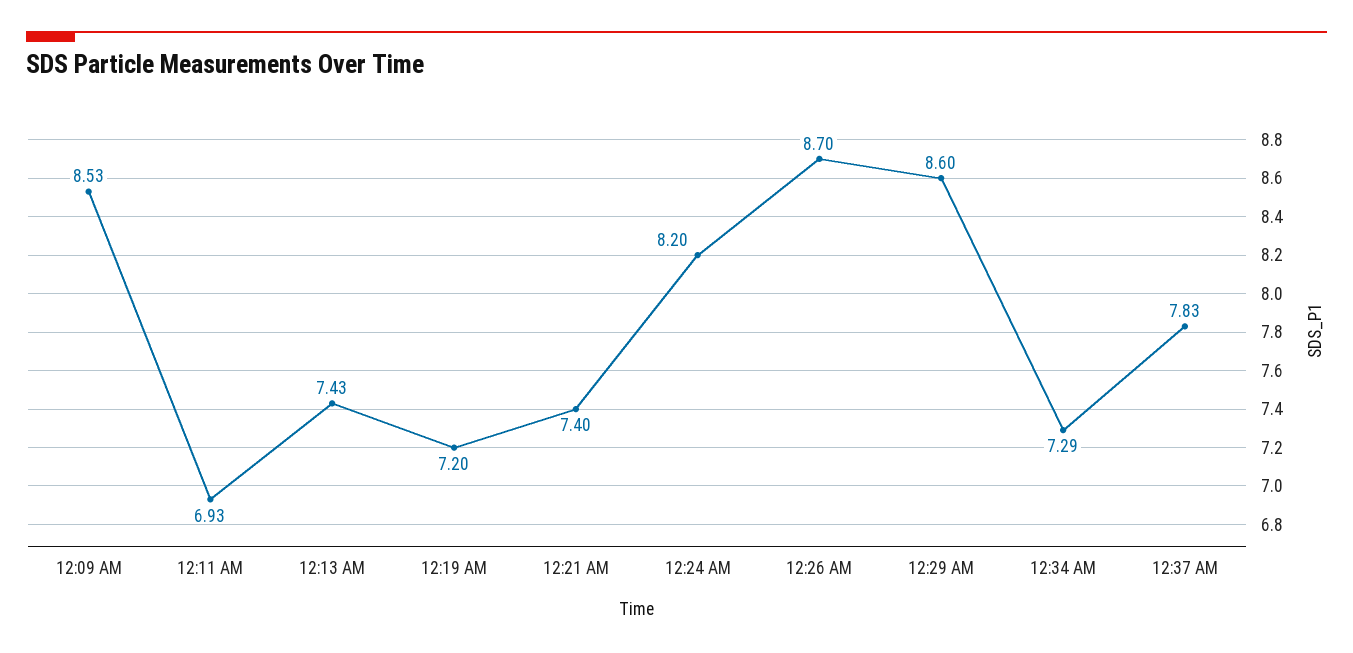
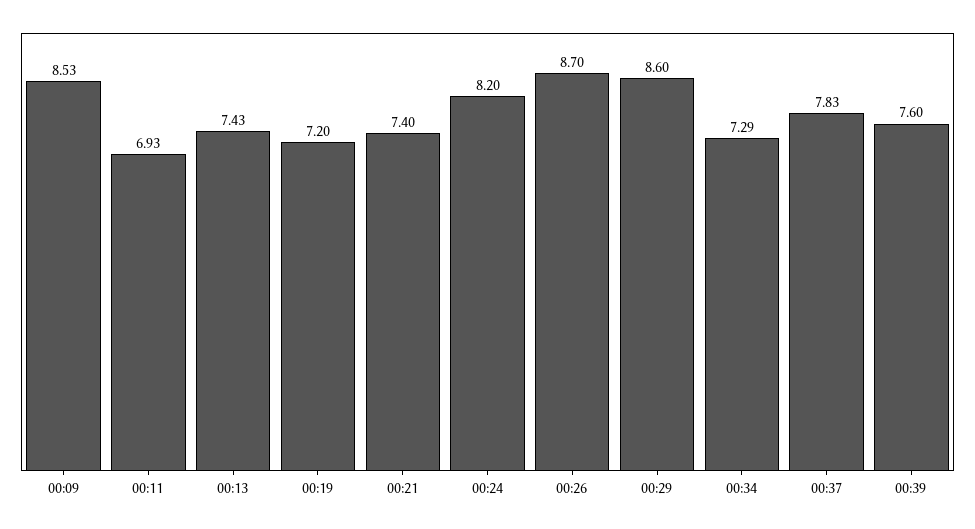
00:39: none -> 7.6

